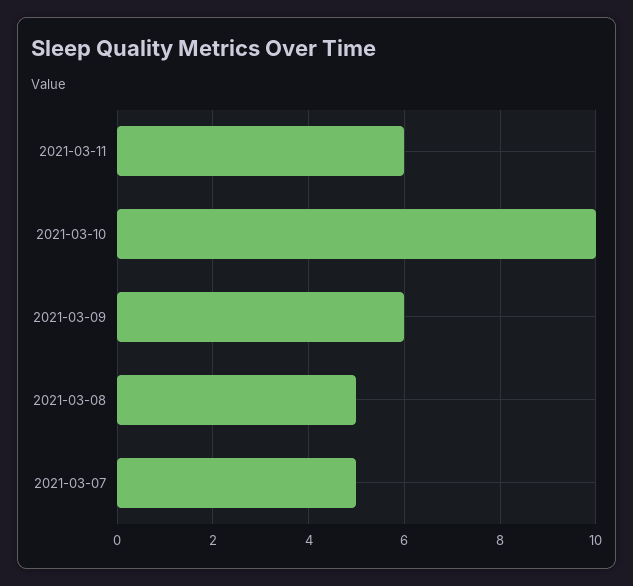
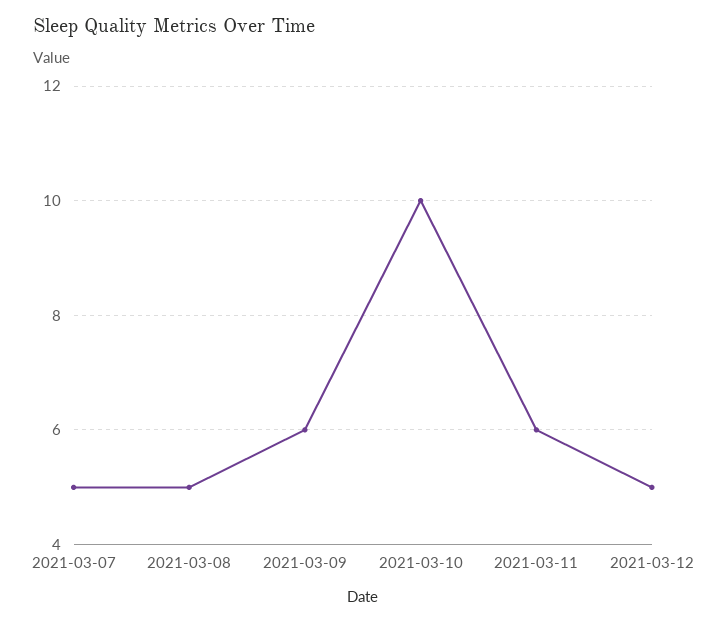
2021-03-12: none -> 5

